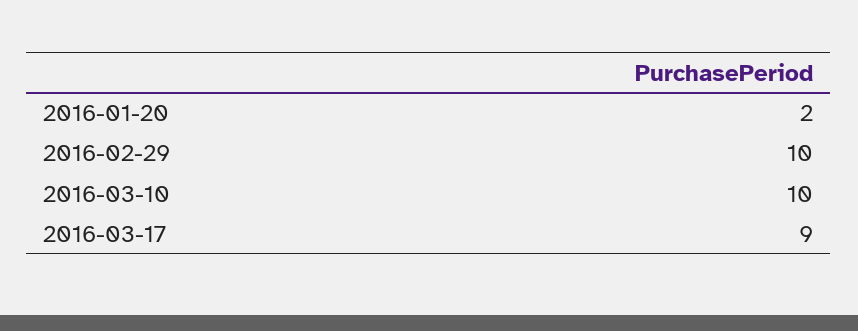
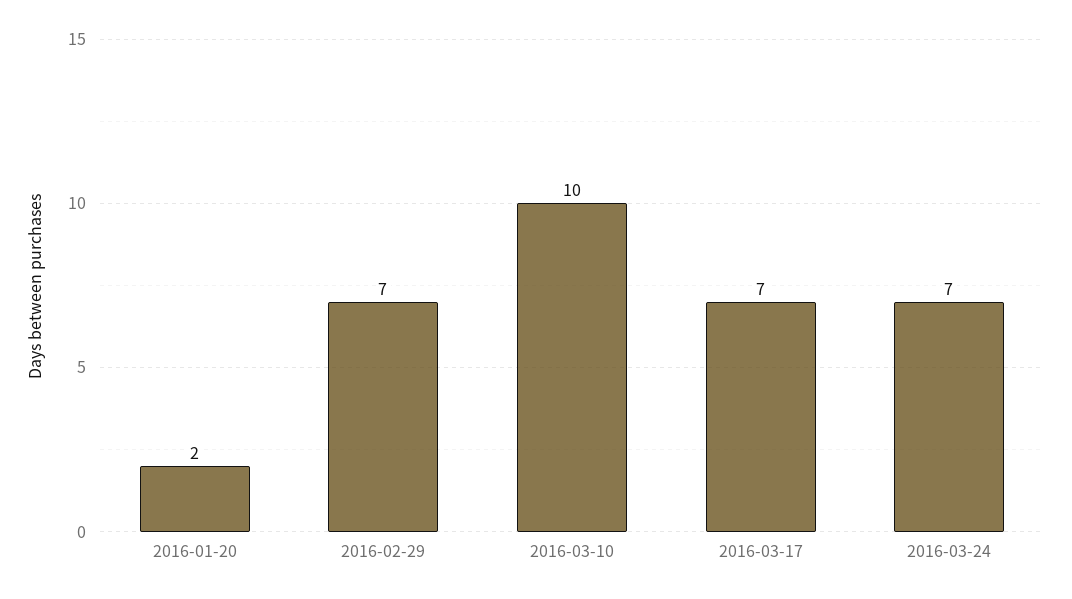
2016-02-29: 10 -> 7
2016-03-17: 9 -> 7
2016-03-24: none -> 7

